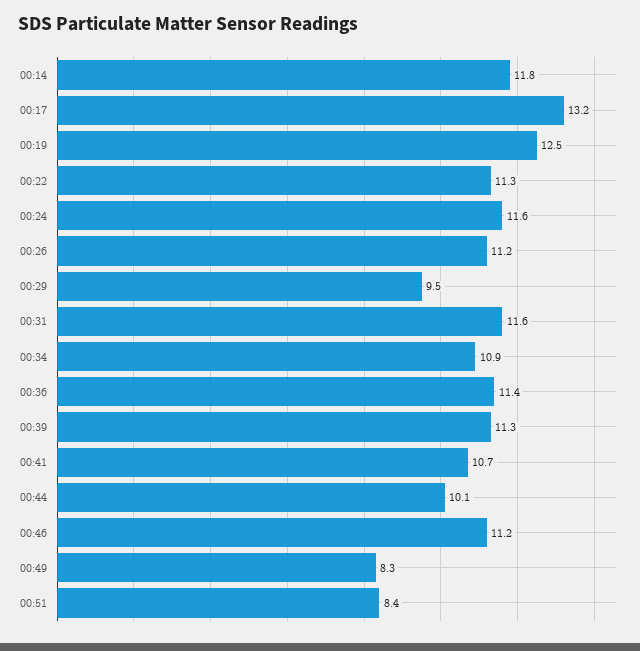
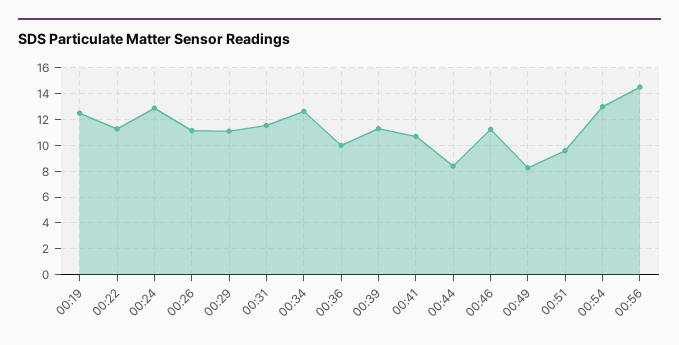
00:14: 11.8 -> none
00:17: 13.2 -> none
00:24: 11.6 -> 13
00:29: 9.5 -> 11
00:34: 10.9 -> 12.5
00:36: 11.4 -> 10
00:44: 10.1 -> 8.5
00:51: 8.4 -> 9.5
00:54: none -> 13
00:56: none -> 14.5

